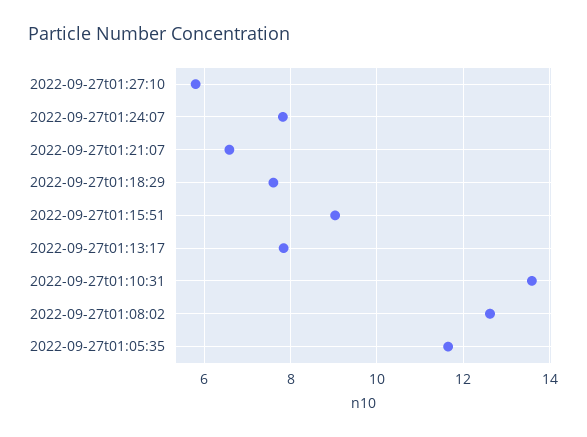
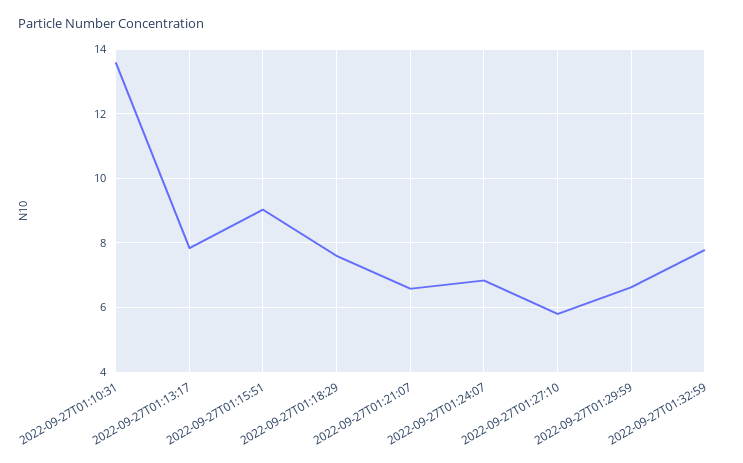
2022-09-27t01:24:07: 7.8 -> 6.8
2022-09-27t01:08:02: 12.6 -> none
2022-09-27t01:05:35: 11.6 -> none
2022-09-27T01:29:59: none -> 6.6
2022-09-27T01:32:59: none -> 7.8

